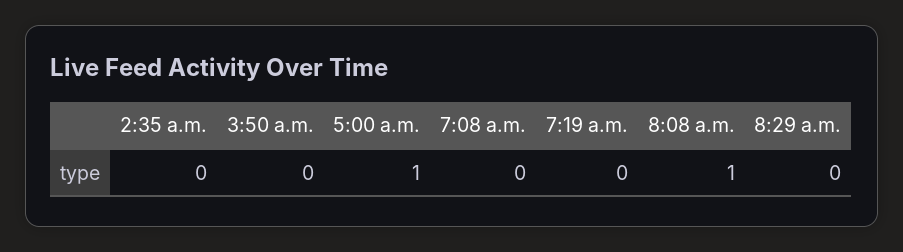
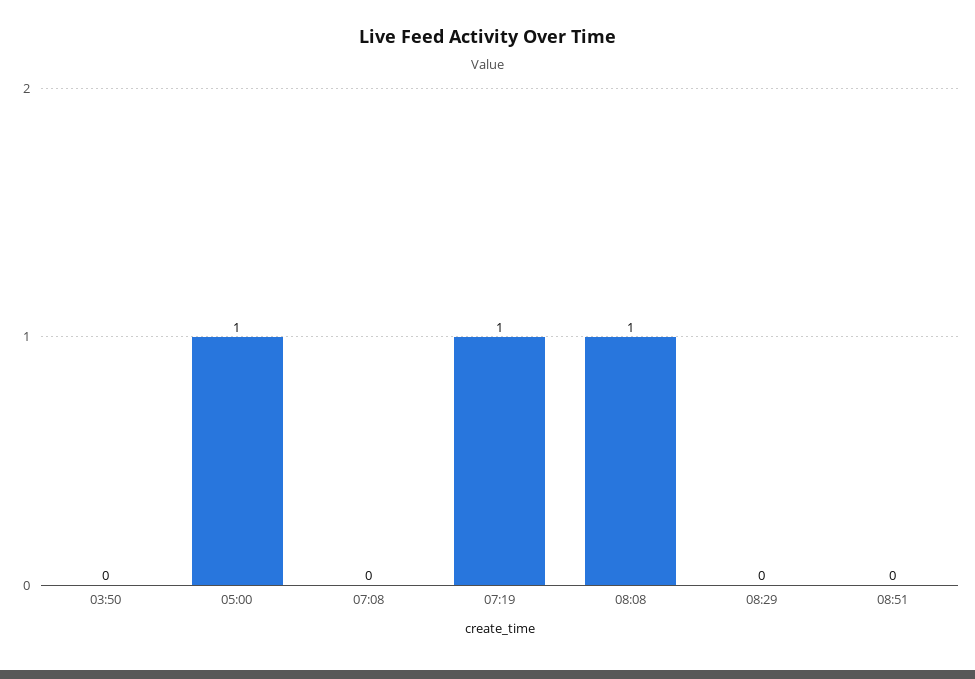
2:35 a.m.: 0 -> none
7:19 a.m.: 0 -> 1
08:51: none -> 0

